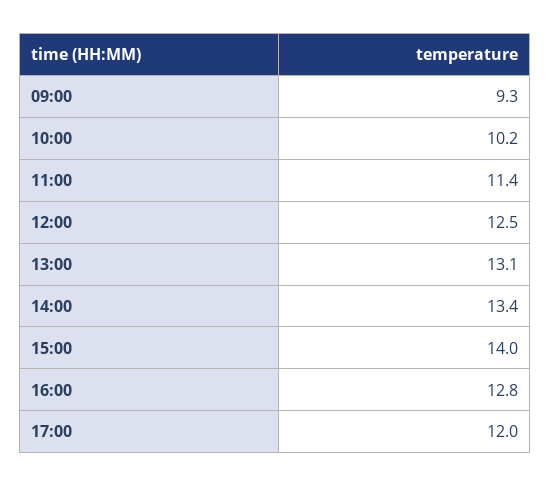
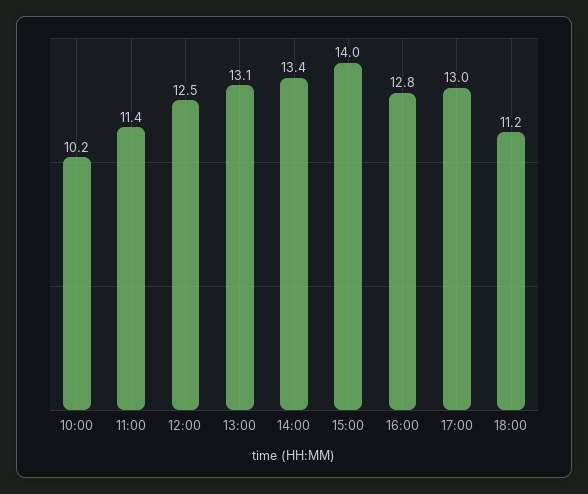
09:00: 9.3 -> none
17:00: 12 -> 13
18:00: none -> 11.2

